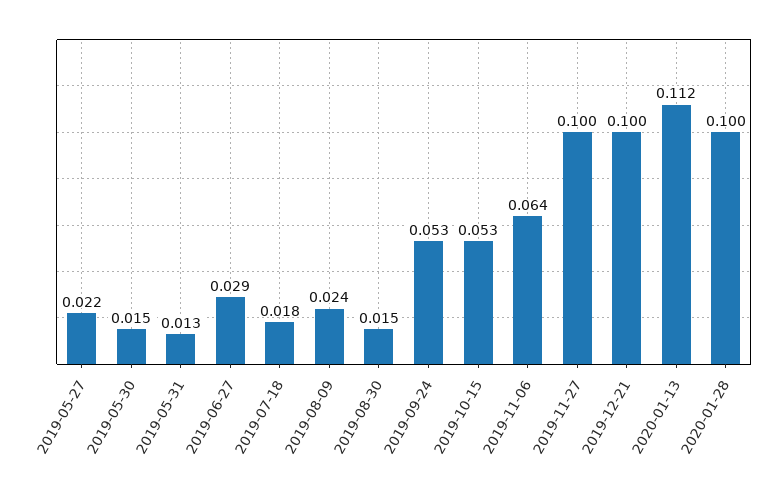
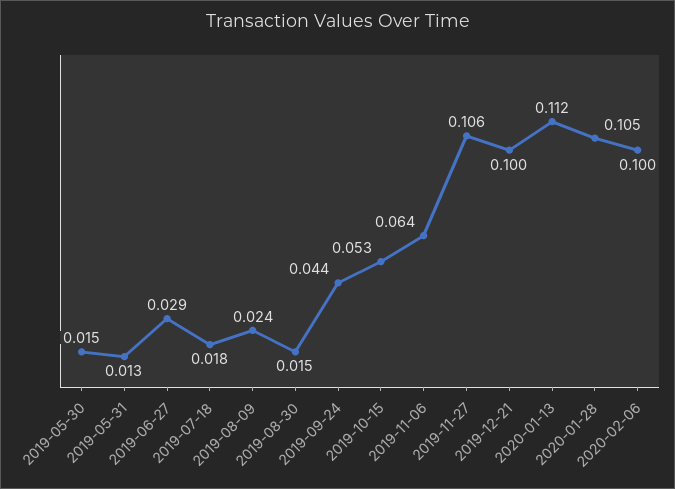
2019-05-27: 0.022 -> none
2019-09-24: 0.053 -> 0.044
2019-11-27: 0.1 -> 0.106
2020-01-28: 0.1 -> 0.105
2020-02-06: none -> 0.1

